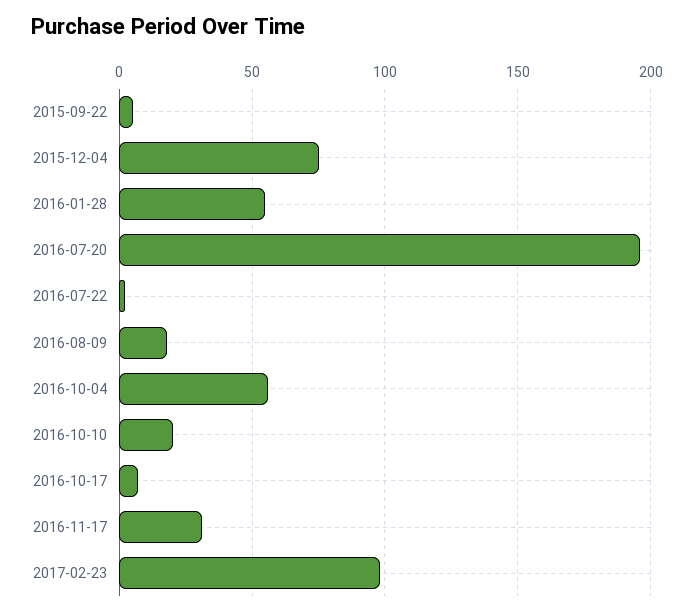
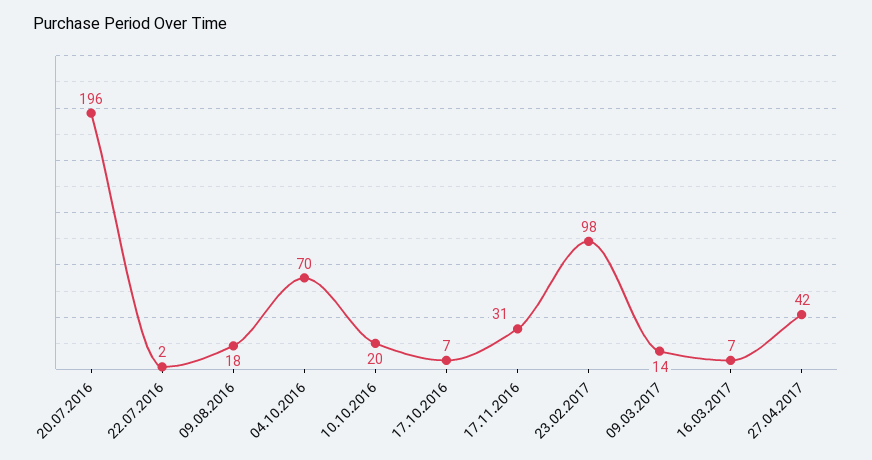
2015-09-22: 5 -> none
2015-12-04: 75 -> none
2016-01-28: 55 -> none
2016-10-04: 55 -> 70
09.03.2017: none -> 14
16.03.2017: none -> 7
27.04.2017: none -> 42

